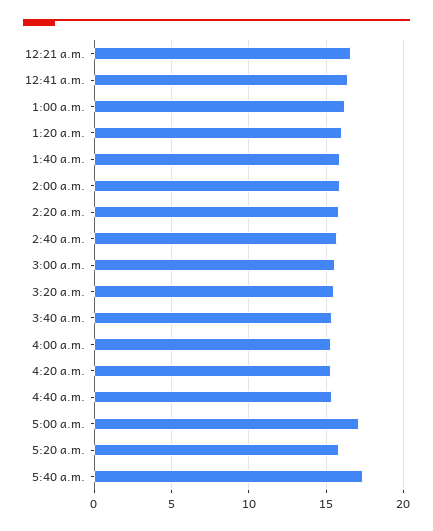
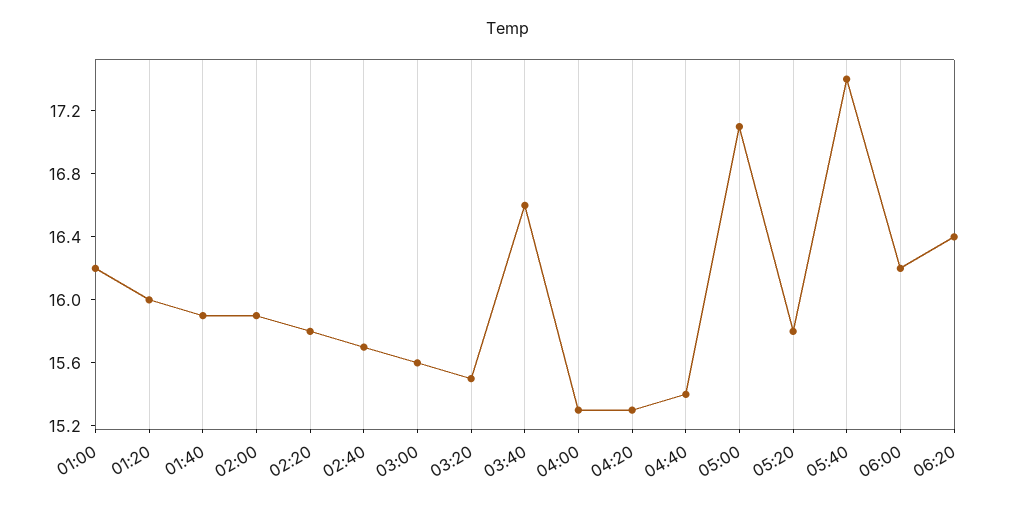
12:21 a.m.: 16.5 -> none
12:41 a.m.: 16.5 -> none
3:40 a.m.: 15.5 -> 16.6
06:00: none -> 16.2
06:20: none -> 16.4

